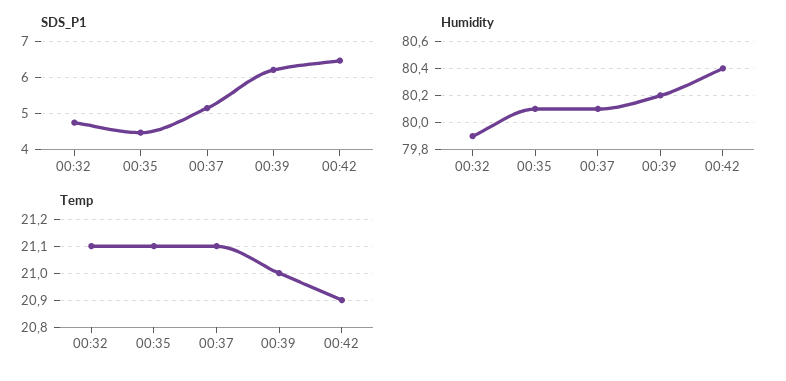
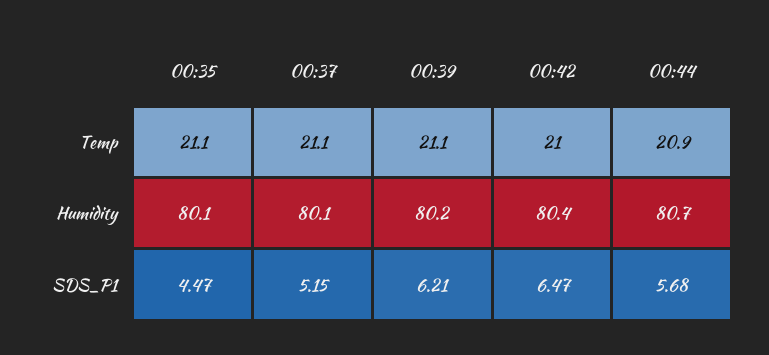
SDS_P1, 00:32: 4.8 -> none
Humidity, 00:32: 79.9 -> none
Temp, 00:32: 21.1 -> none
Temp, 00:39: 21 -> 21.1
Temp, 00:42: 20.9 -> 21
Temp, 00:44: none -> 20.9
Humidity, 00:44: none -> 80.7
SDS_P1, 00:44: none -> 5.68

